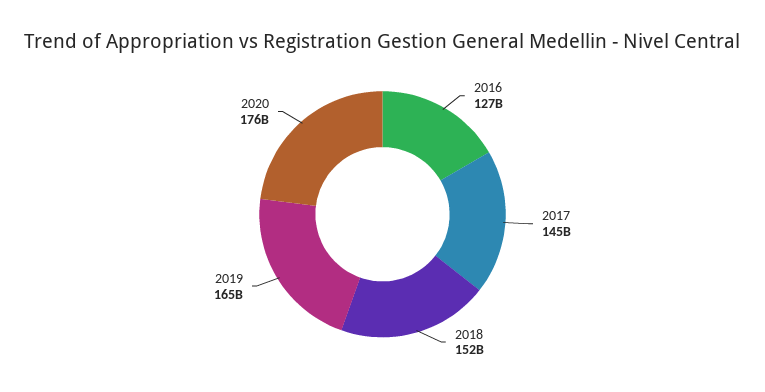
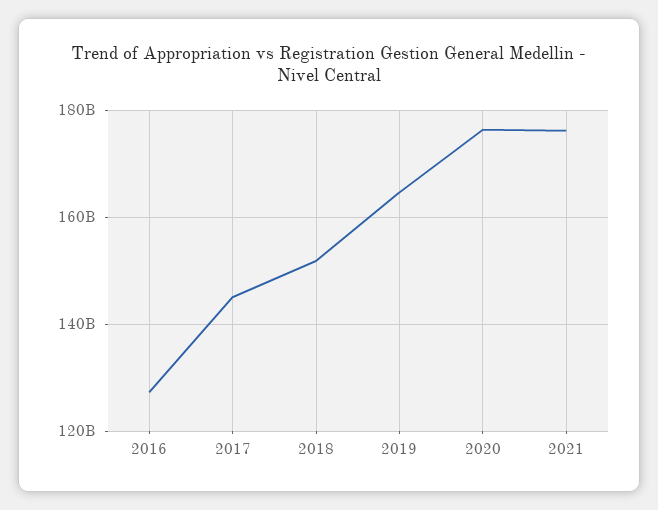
2021: none -> 176000000000

